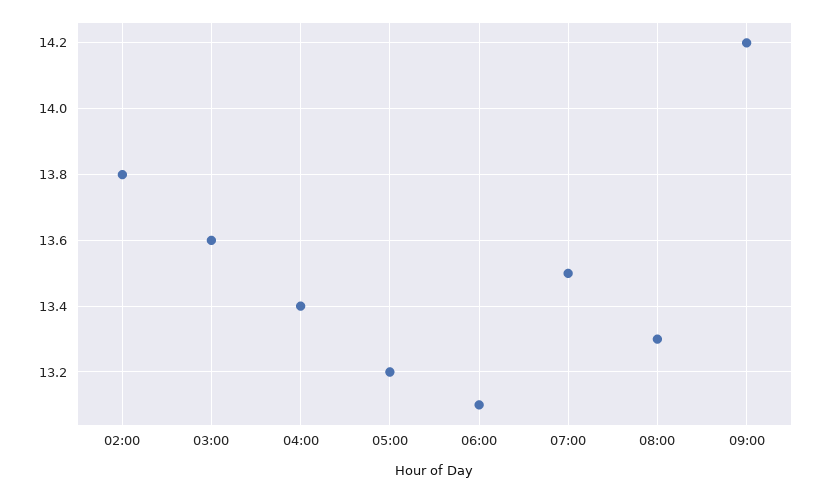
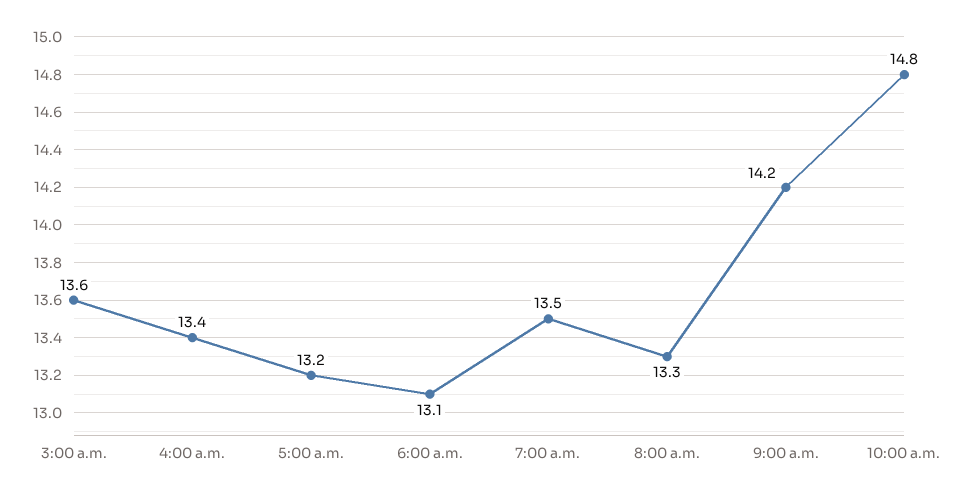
02:00: 13.8 -> none
10:00 a.m.: none -> 14.8

